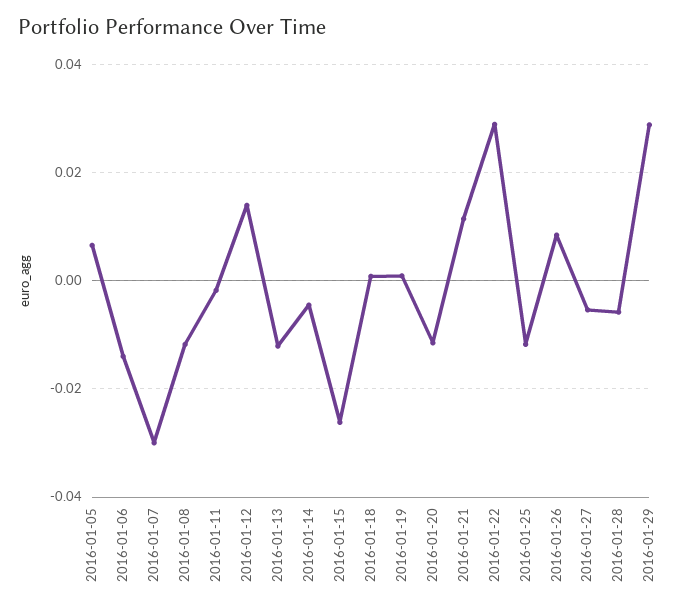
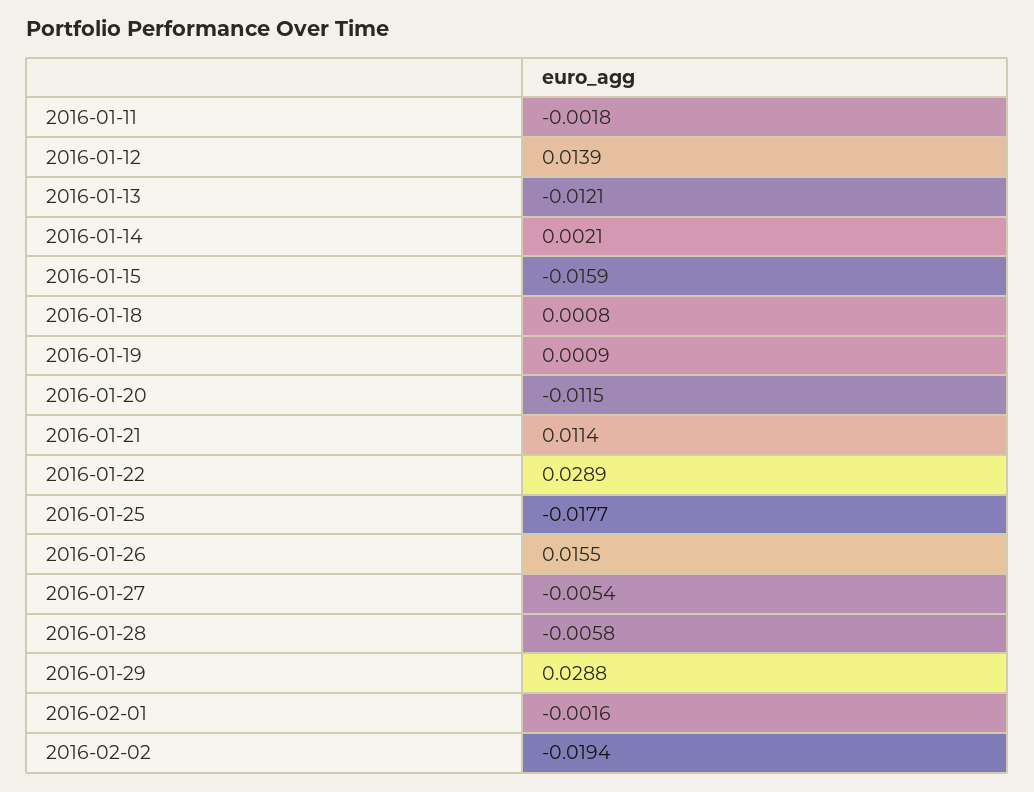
2016-01-05: 0.006 -> none
2016-01-06: -0.014 -> none
2016-01-07: -0.03 -> none
2016-01-08: -0.012 -> none
2016-01-14: -0.004 -> 0.0021
2016-01-15: -0.026 -> -0.0159
2016-01-25: -0.012 -> -0.0177
2016-01-26: 0.008 -> 0.0155
2016-02-01: none -> -0.0016
2016-02-02: none -> -0.0194

